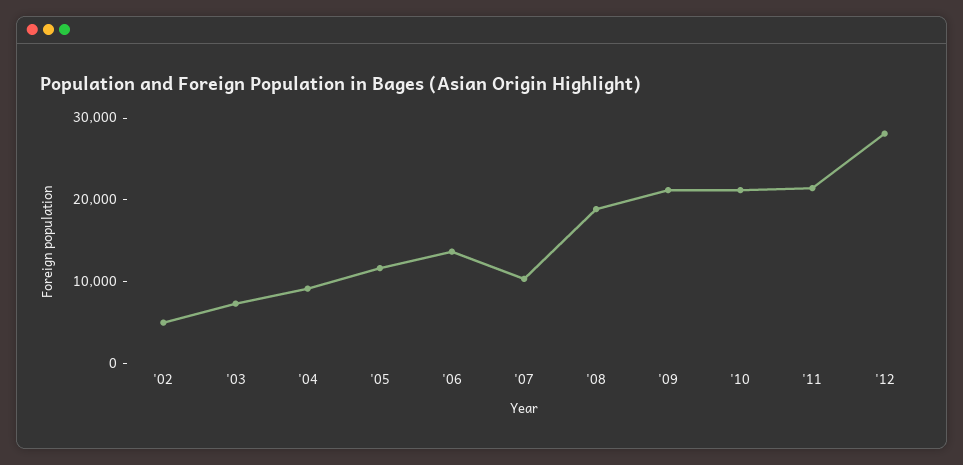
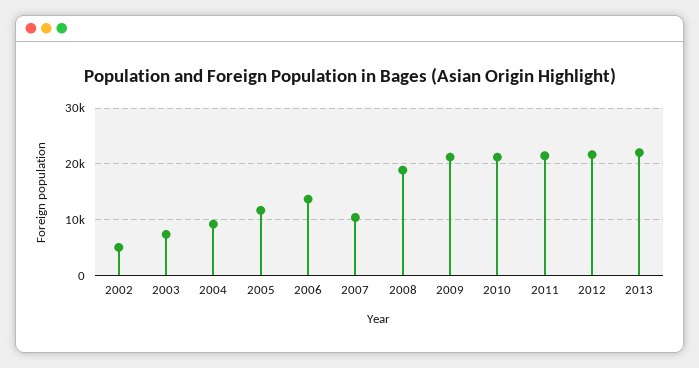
'12: 28000 -> 22000
2013: none -> 22000

